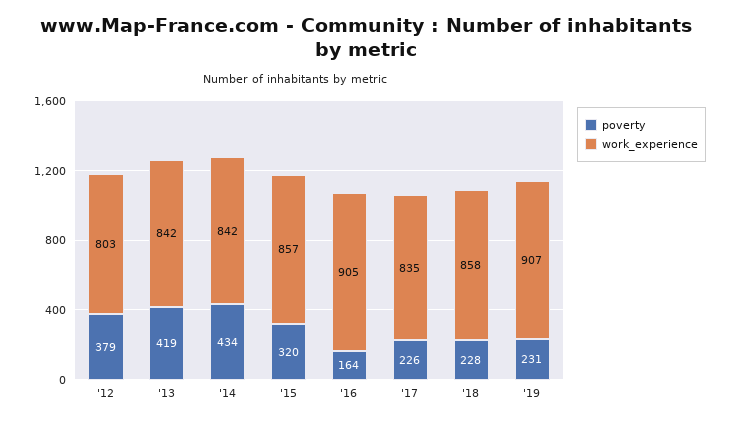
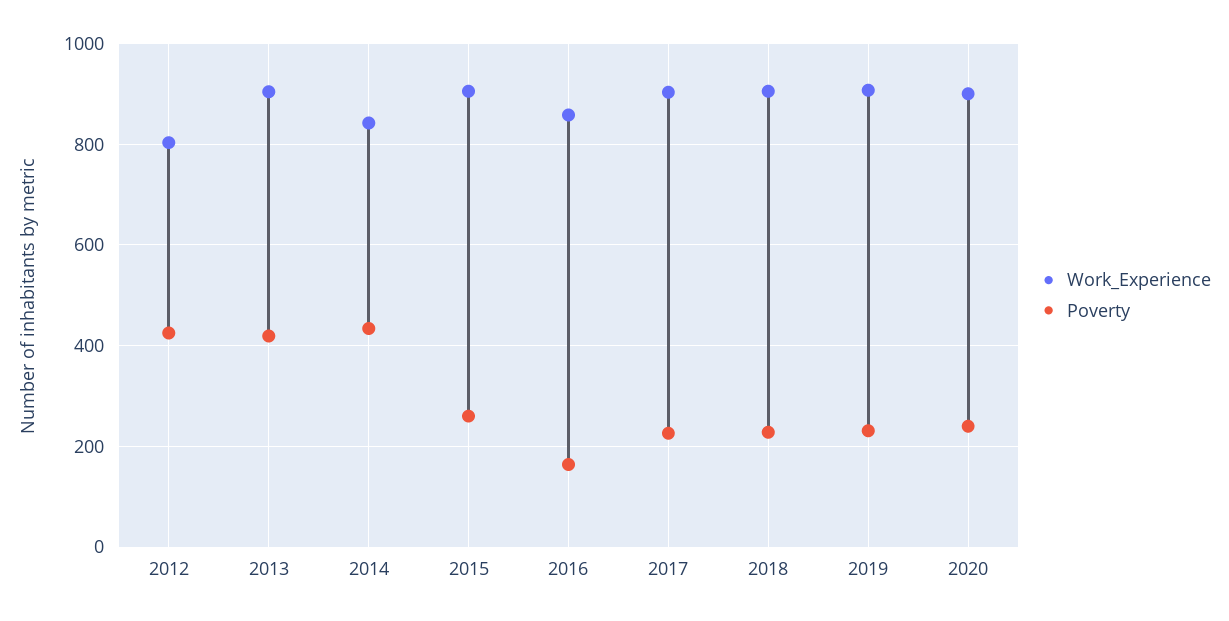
poverty, '12: 379 -> 420
work_experience, '13: 842 -> 900
poverty, '15: 320 -> 260
work_experience, '15: 857 -> 900
work_experience, '16: 905 -> 860
work_experience, '17: 835 -> 900
work_experience, '18: 858 -> 900
work_experience, 2020: none -> 900
poverty, 2020: none -> 240

